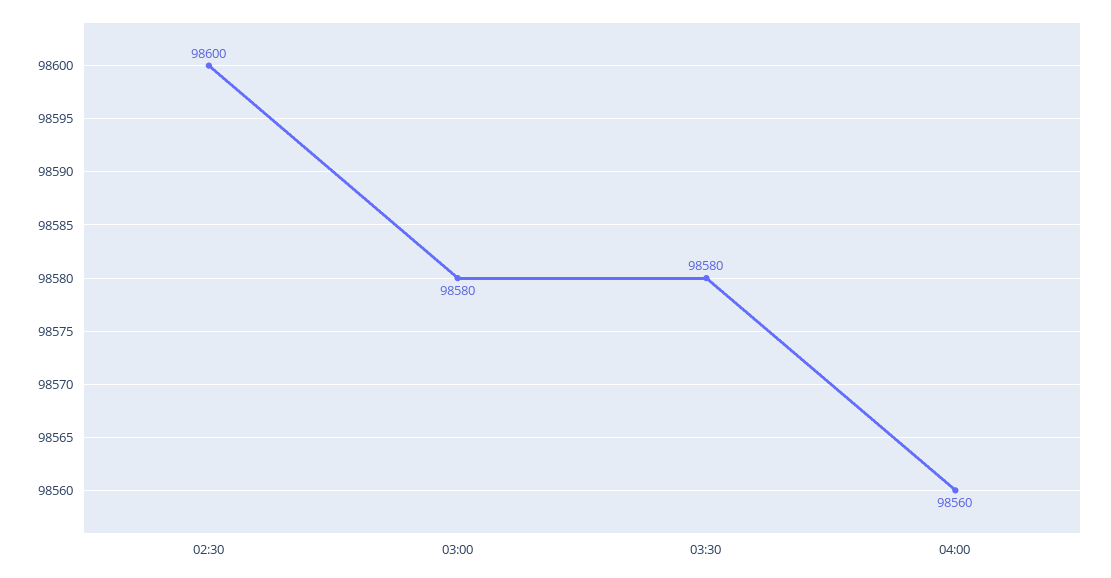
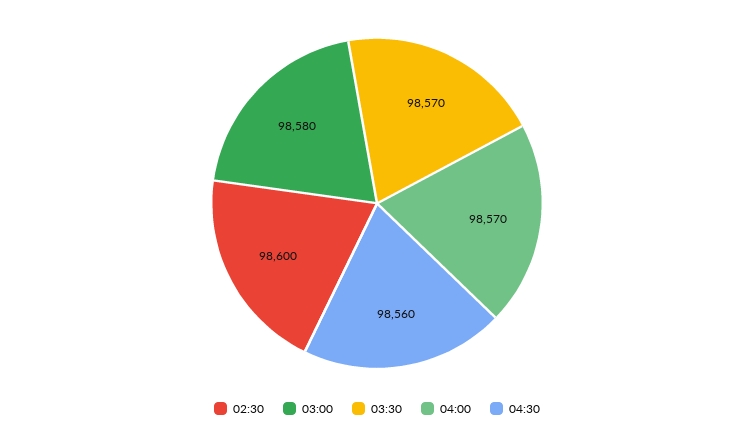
03:30: 98580 -> 98570
04:00: 98560 -> 98570
04:30: none -> 98560

